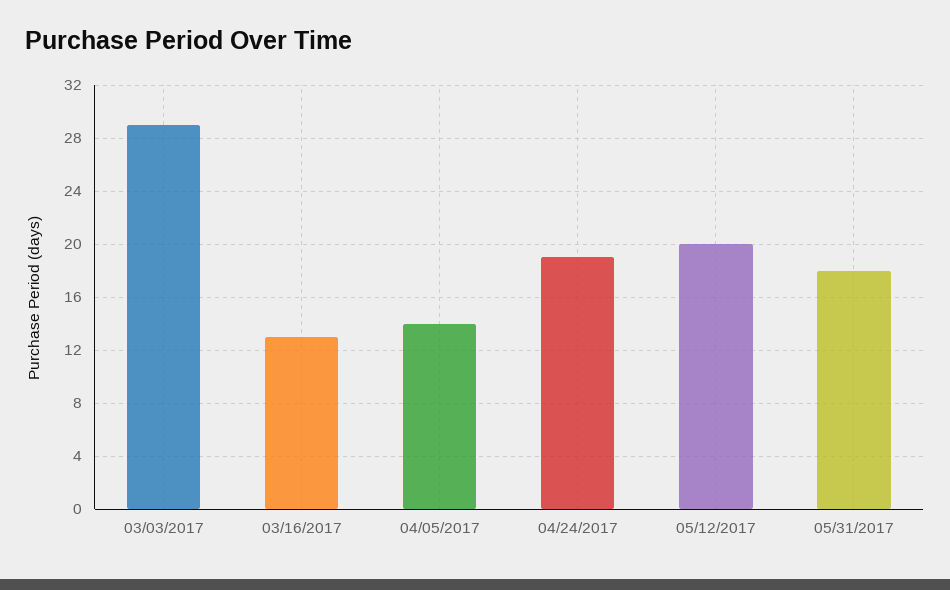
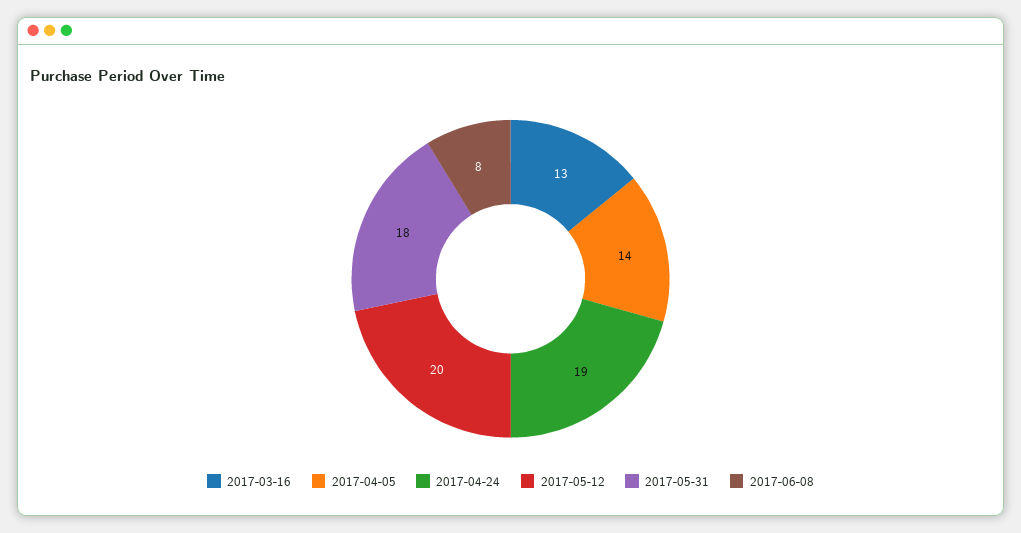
03/03/2017: 29 -> none
2017-06-08: none -> 8

